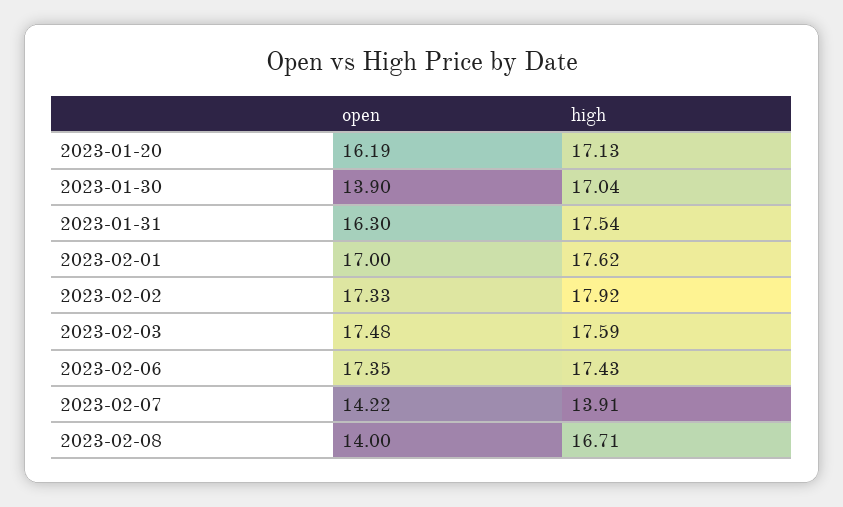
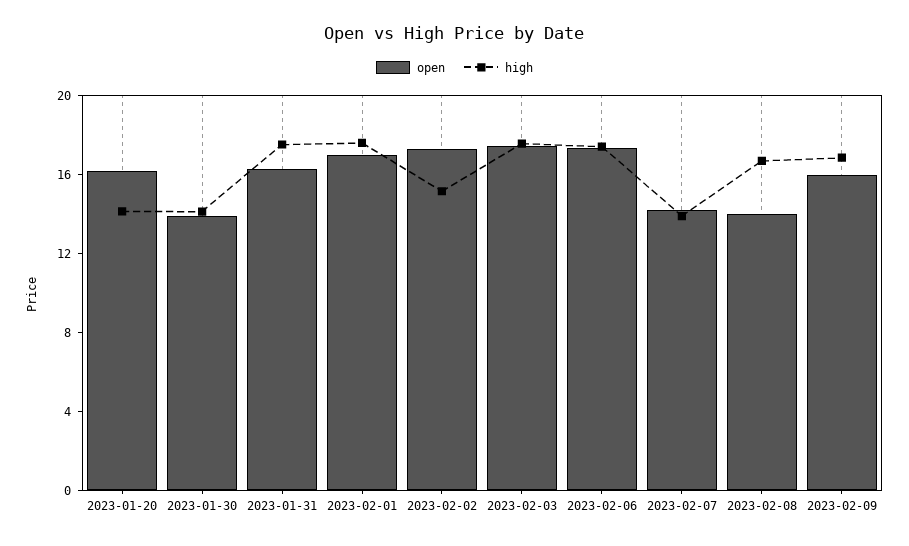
high, 2023-01-20: 17.13 -> 14
high, 2023-01-30: 17.04 -> 14
high, 2023-02-02: 17.92 -> 15
open, 2023-02-09: none -> 16
high, 2023-02-09: none -> 17

